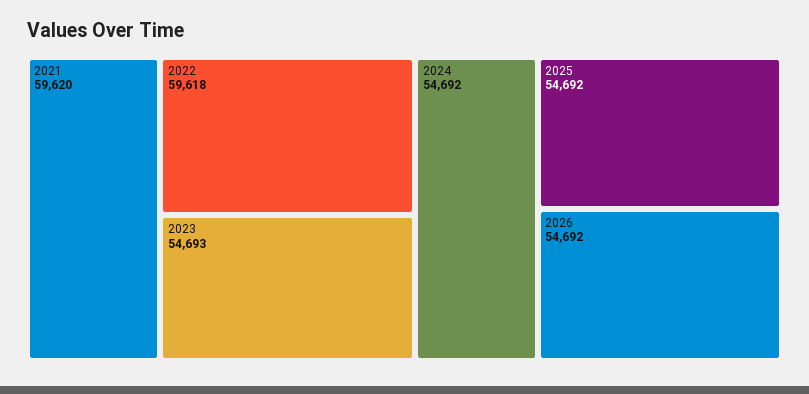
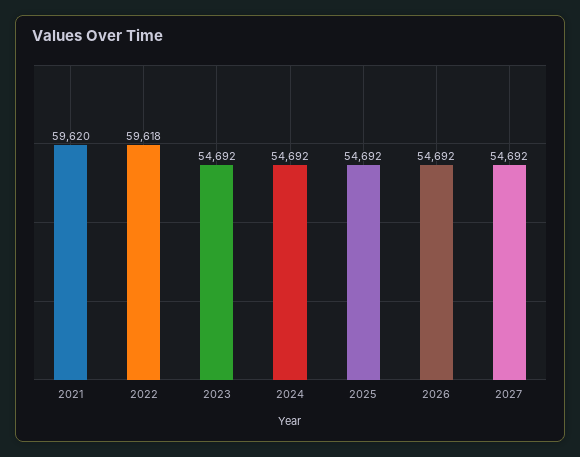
2023: 54693 -> 54692
2027: none -> 54692

